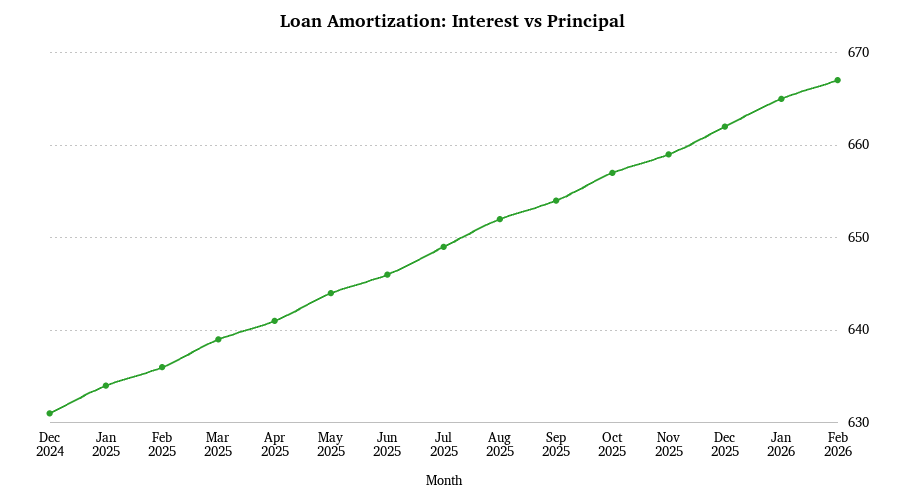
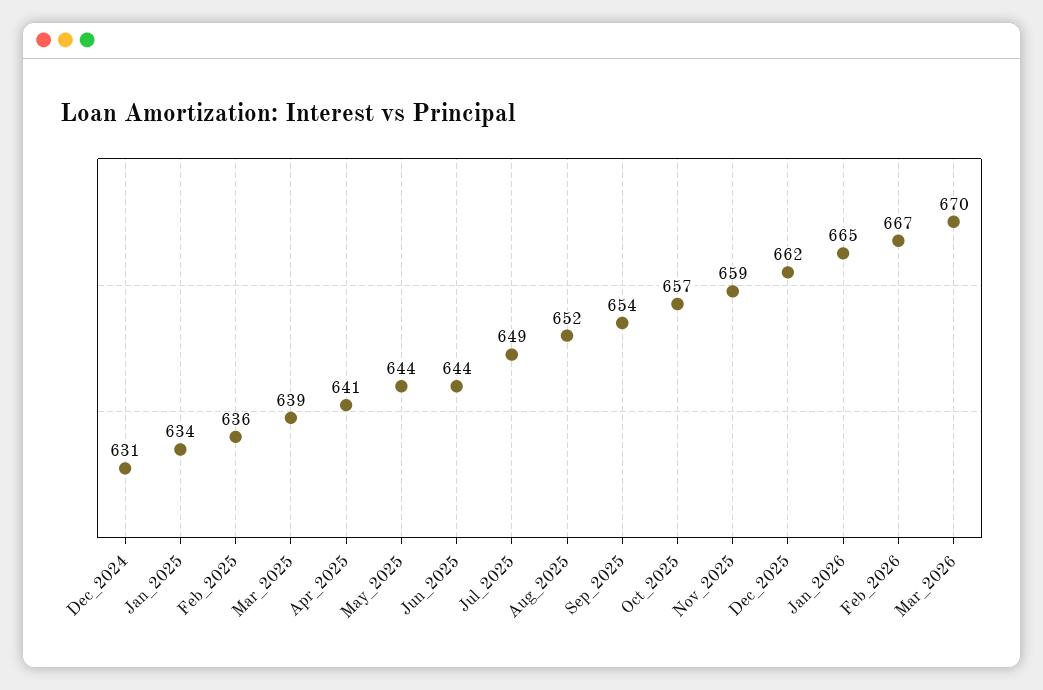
Jun 2025: 646 -> 644
Mar_2026: none -> 670

